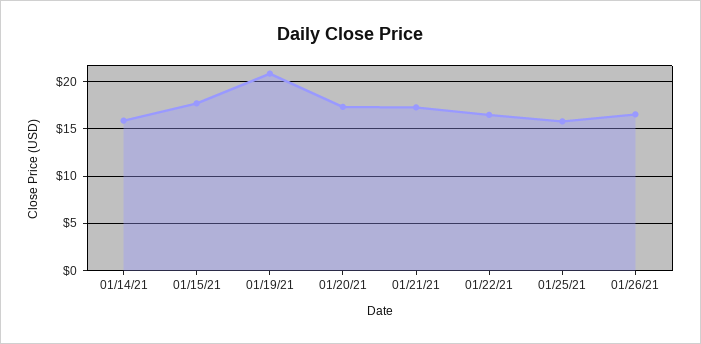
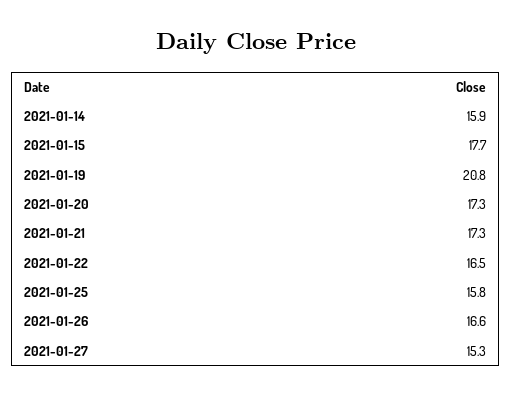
2021-01-27: none -> 15.3

